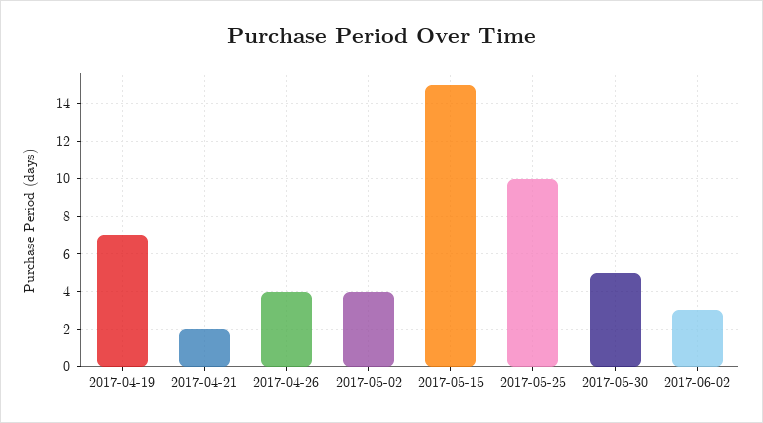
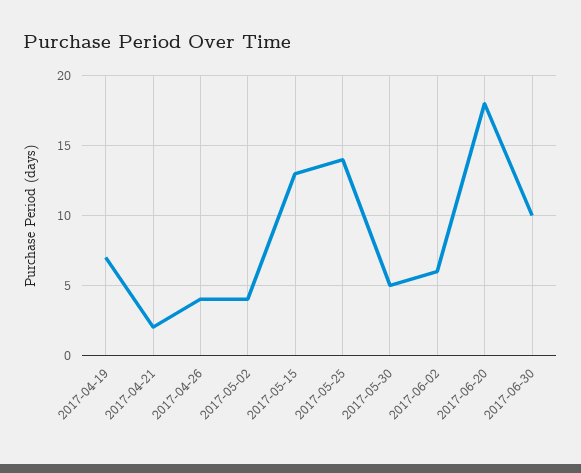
2017-05-15: 15 -> 13
2017-05-25: 10 -> 14
2017-06-02: 3 -> 6
2017-06-20: none -> 18
2017-06-30: none -> 10

